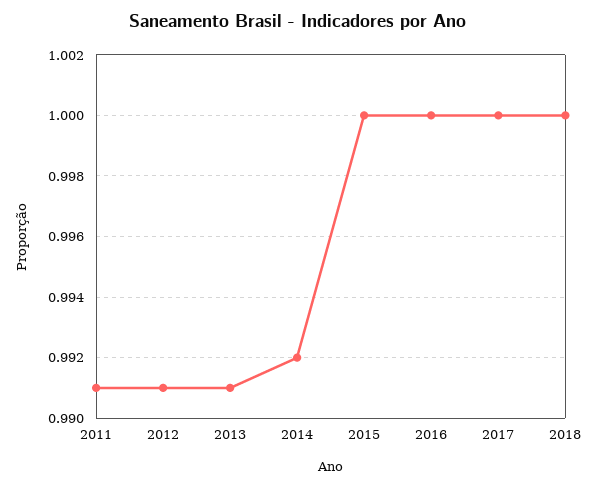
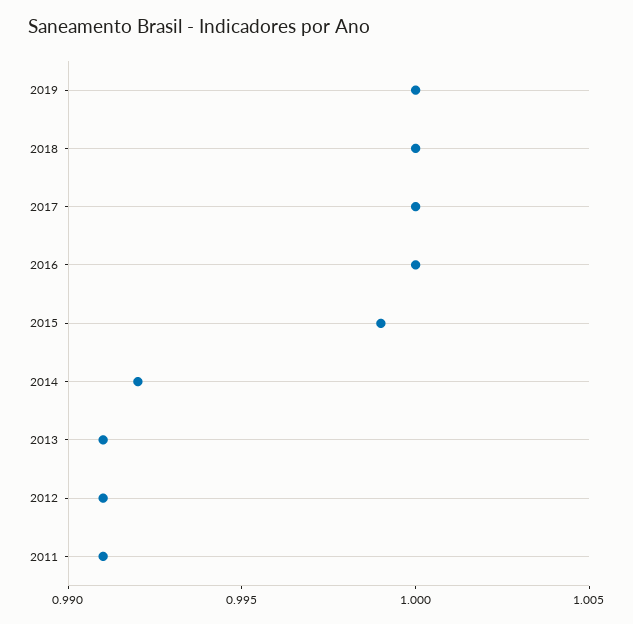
2015: 1 -> 0.999
2019: none -> 1

